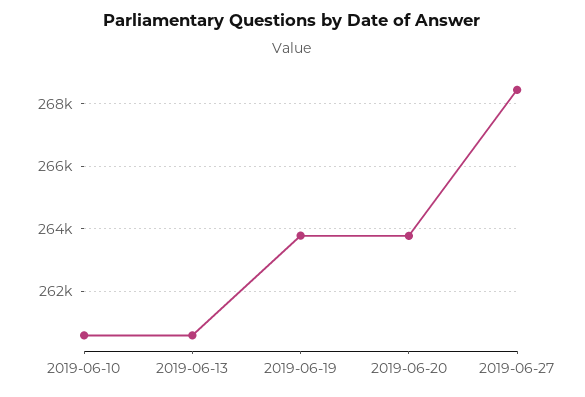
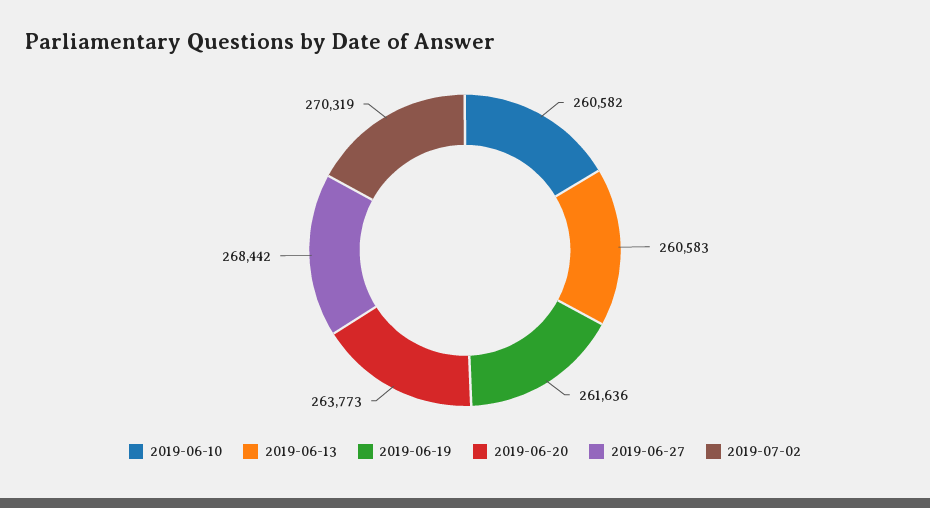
2019-06-19: 263800 -> 261636
2019-07-02: none -> 270319

